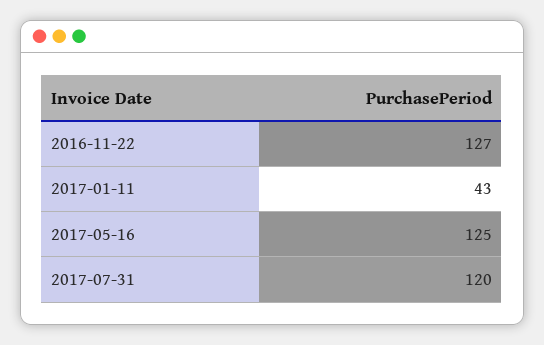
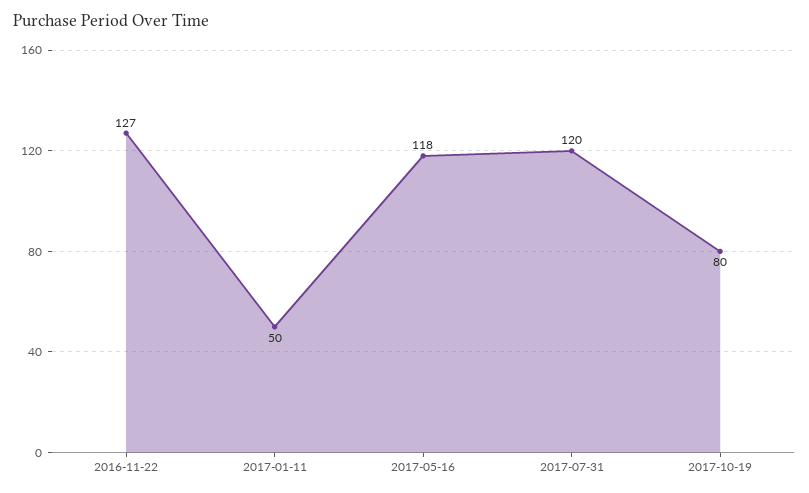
2017-01-11: 43 -> 50
2017-05-16: 125 -> 118
2017-10-19: none -> 80

